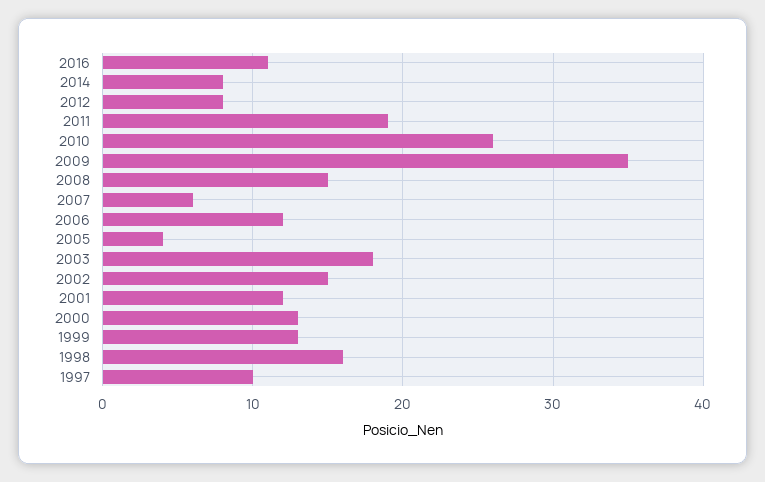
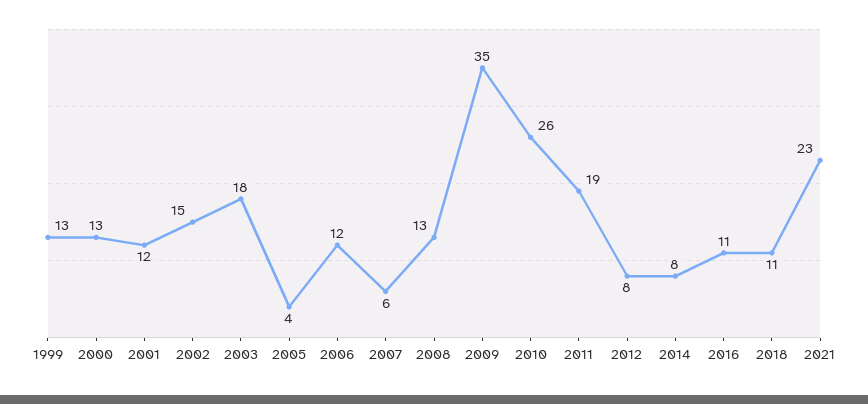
2008: 15 -> 13
1998: 16 -> none
1997: 10 -> none
2018: none -> 11
2021: none -> 23

